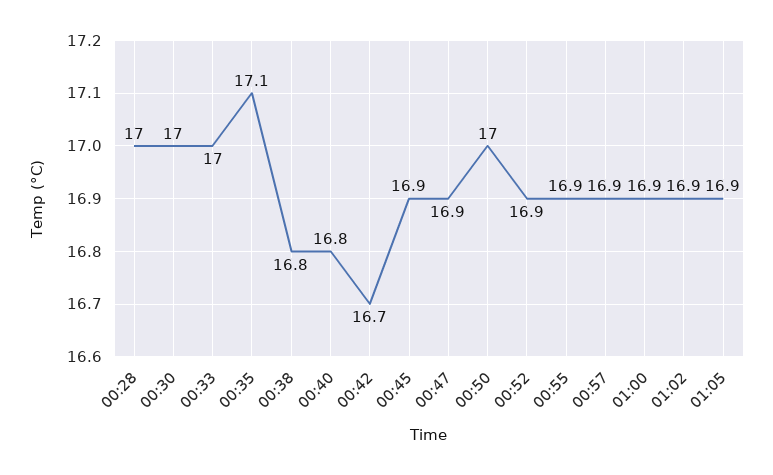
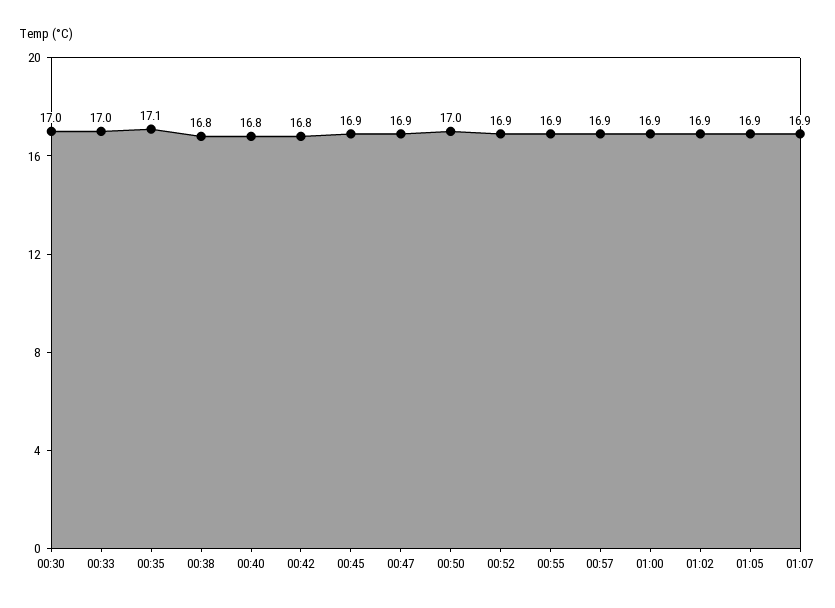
00:28: 17 -> none
00:42: 16.7 -> 16.8
01:07: none -> 16.9

